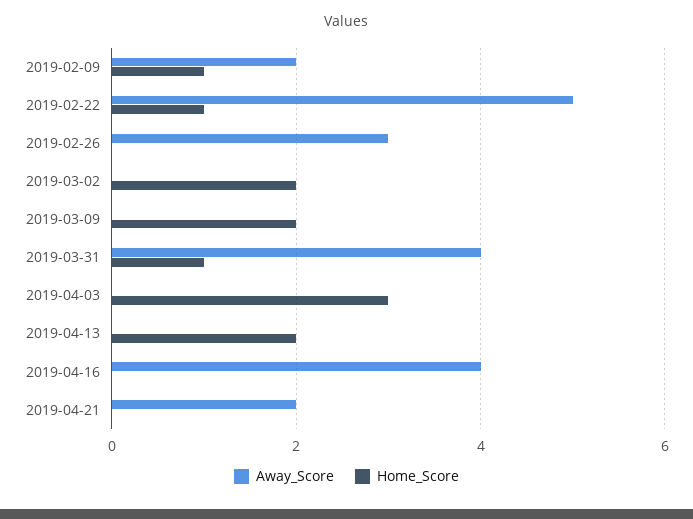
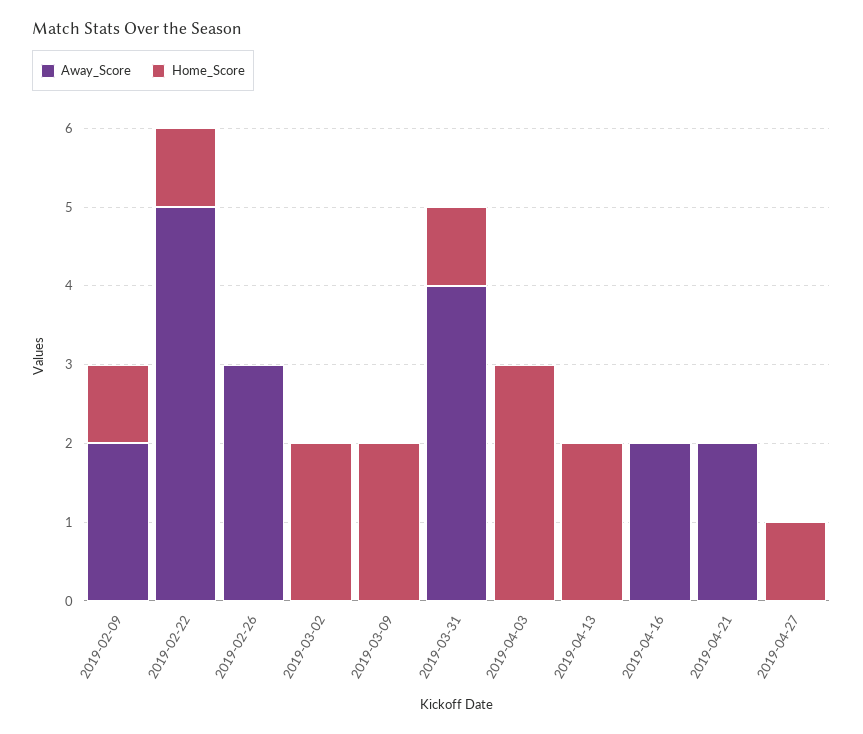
Away_Score, 2019-04-16: 4 -> 2
Away_Score, 2019-04-27: none -> 0
Home_Score, 2019-04-27: none -> 1

